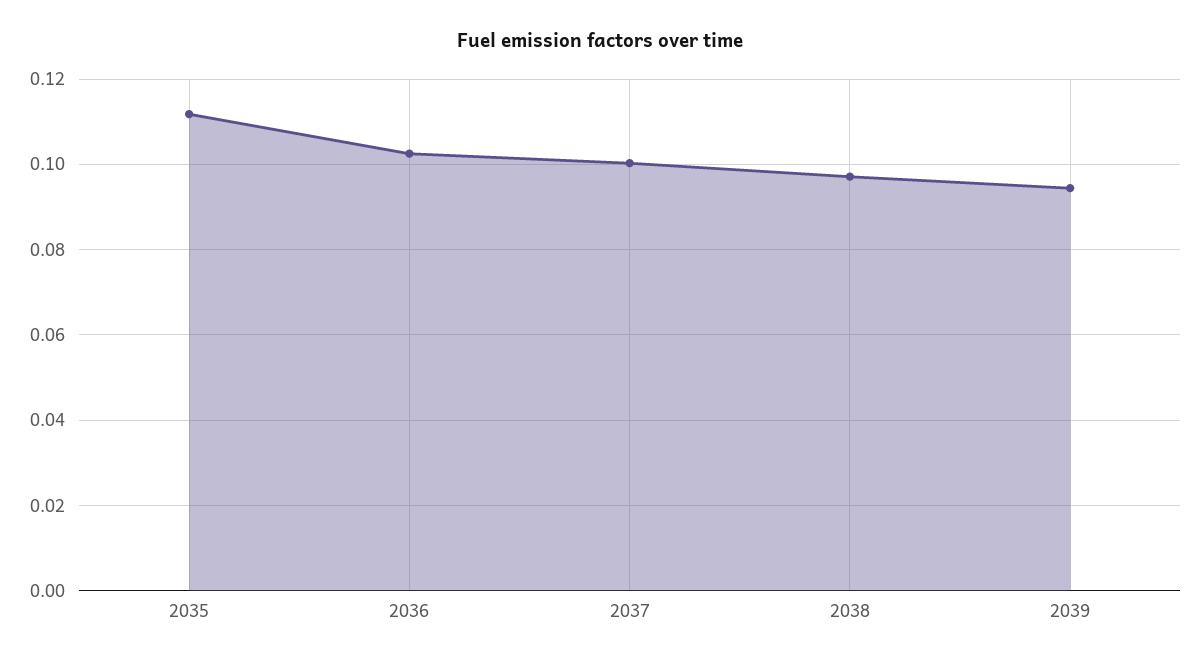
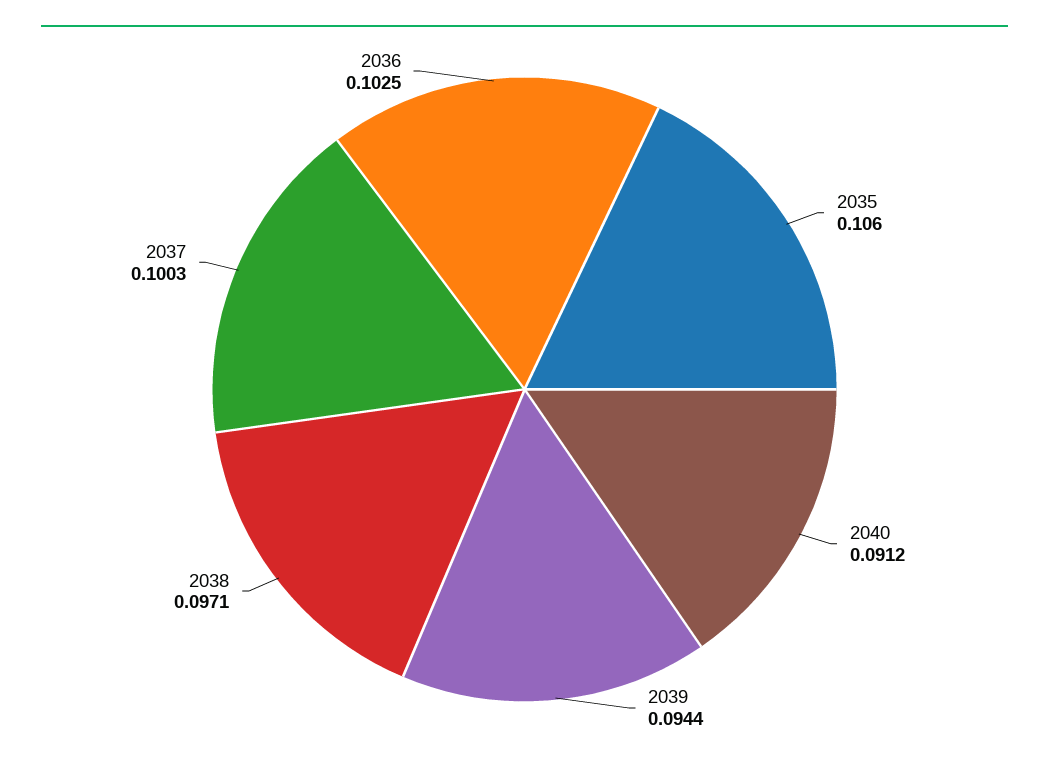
2035: 0.112 -> 0.106
2040: none -> 0.0912

